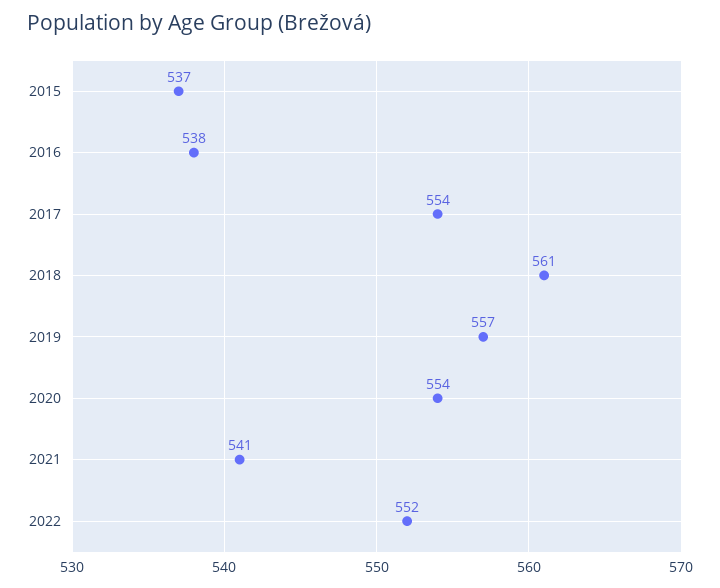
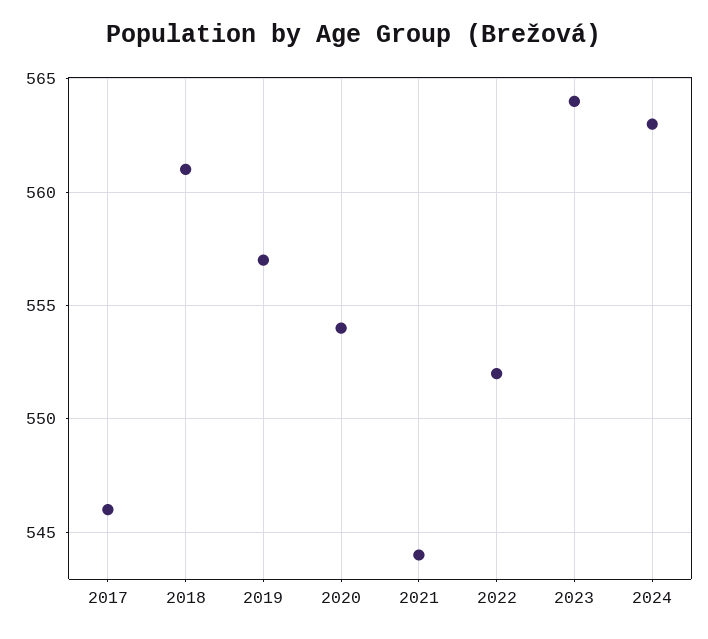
2015: 537 -> none
2016: 538 -> none
2017: 554 -> 546
2021: 541 -> 544
2023: none -> 564
2024: none -> 563

